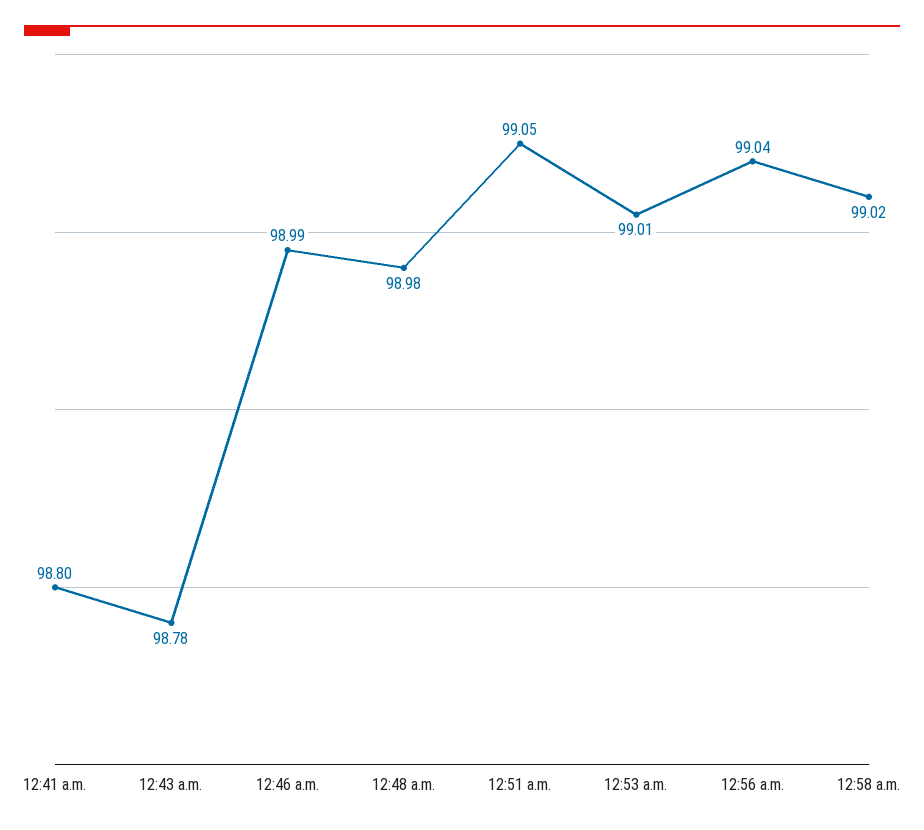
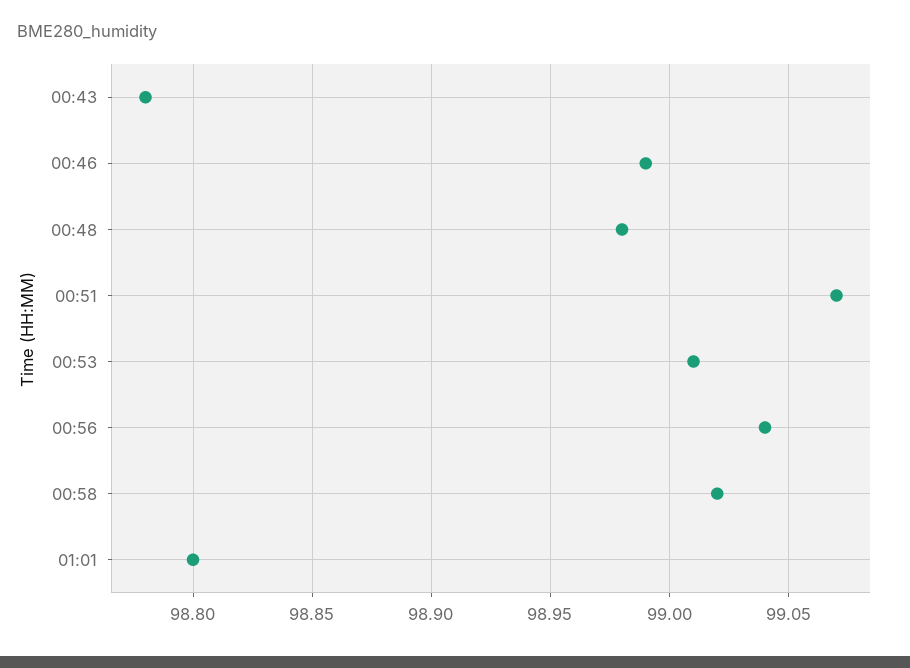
12:41 a.m.: 98.8 -> none
12:51 a.m.: 99.05 -> 99.07
01:01: none -> 98.8

